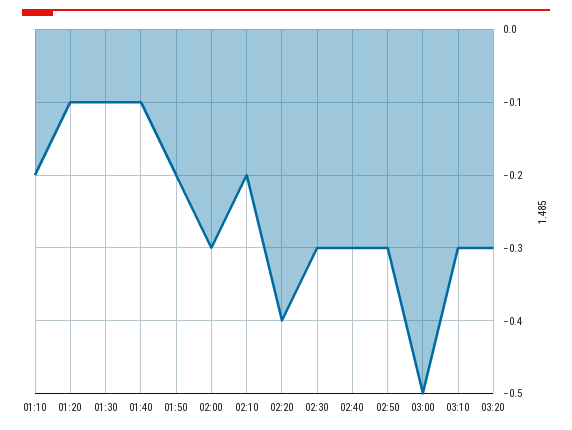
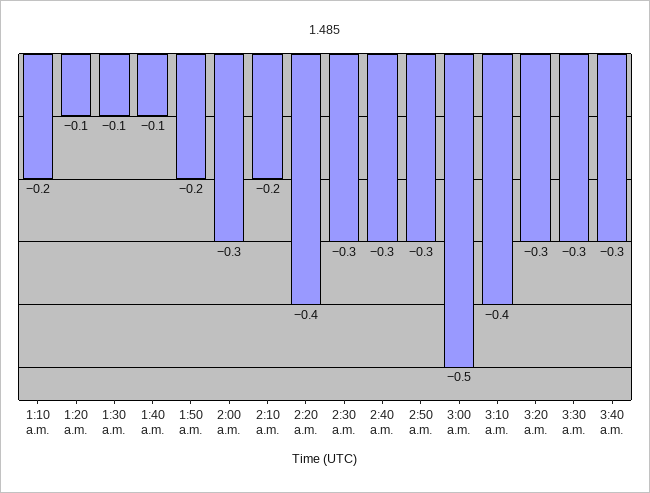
03:10: -0.3 -> -0.4
3:30 a.m.: none -> -0.3
3:40 a.m.: none -> -0.3

